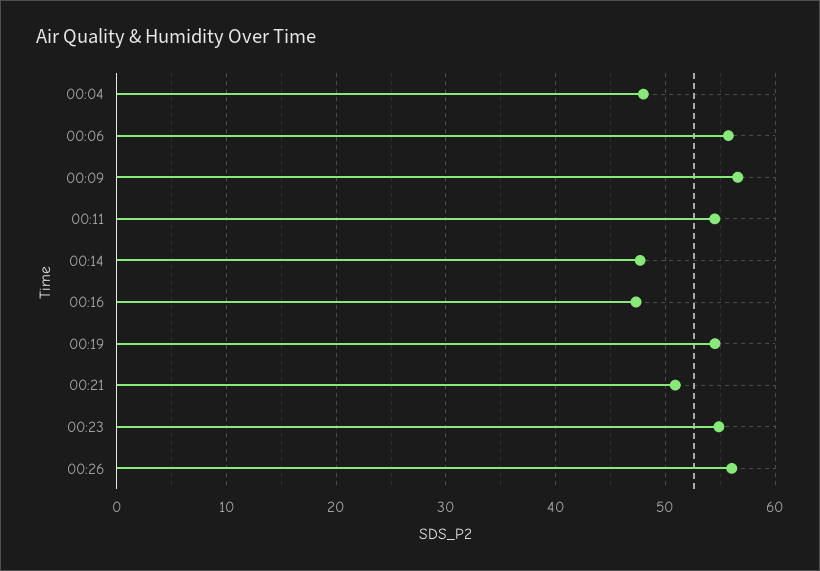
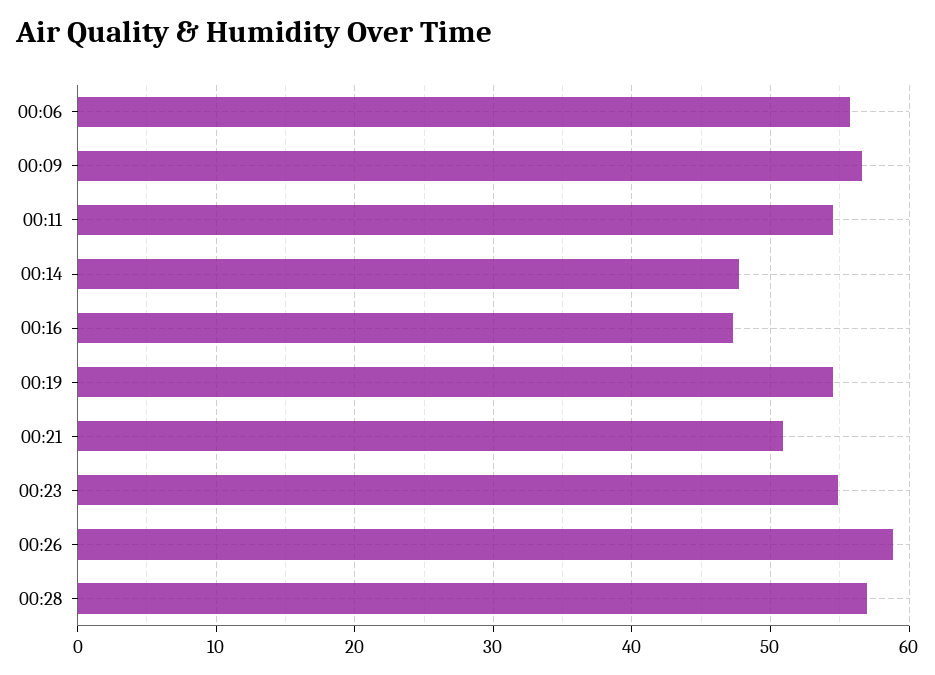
00:04: 48 -> none
00:26: 56 -> 59
00:28: none -> 57

